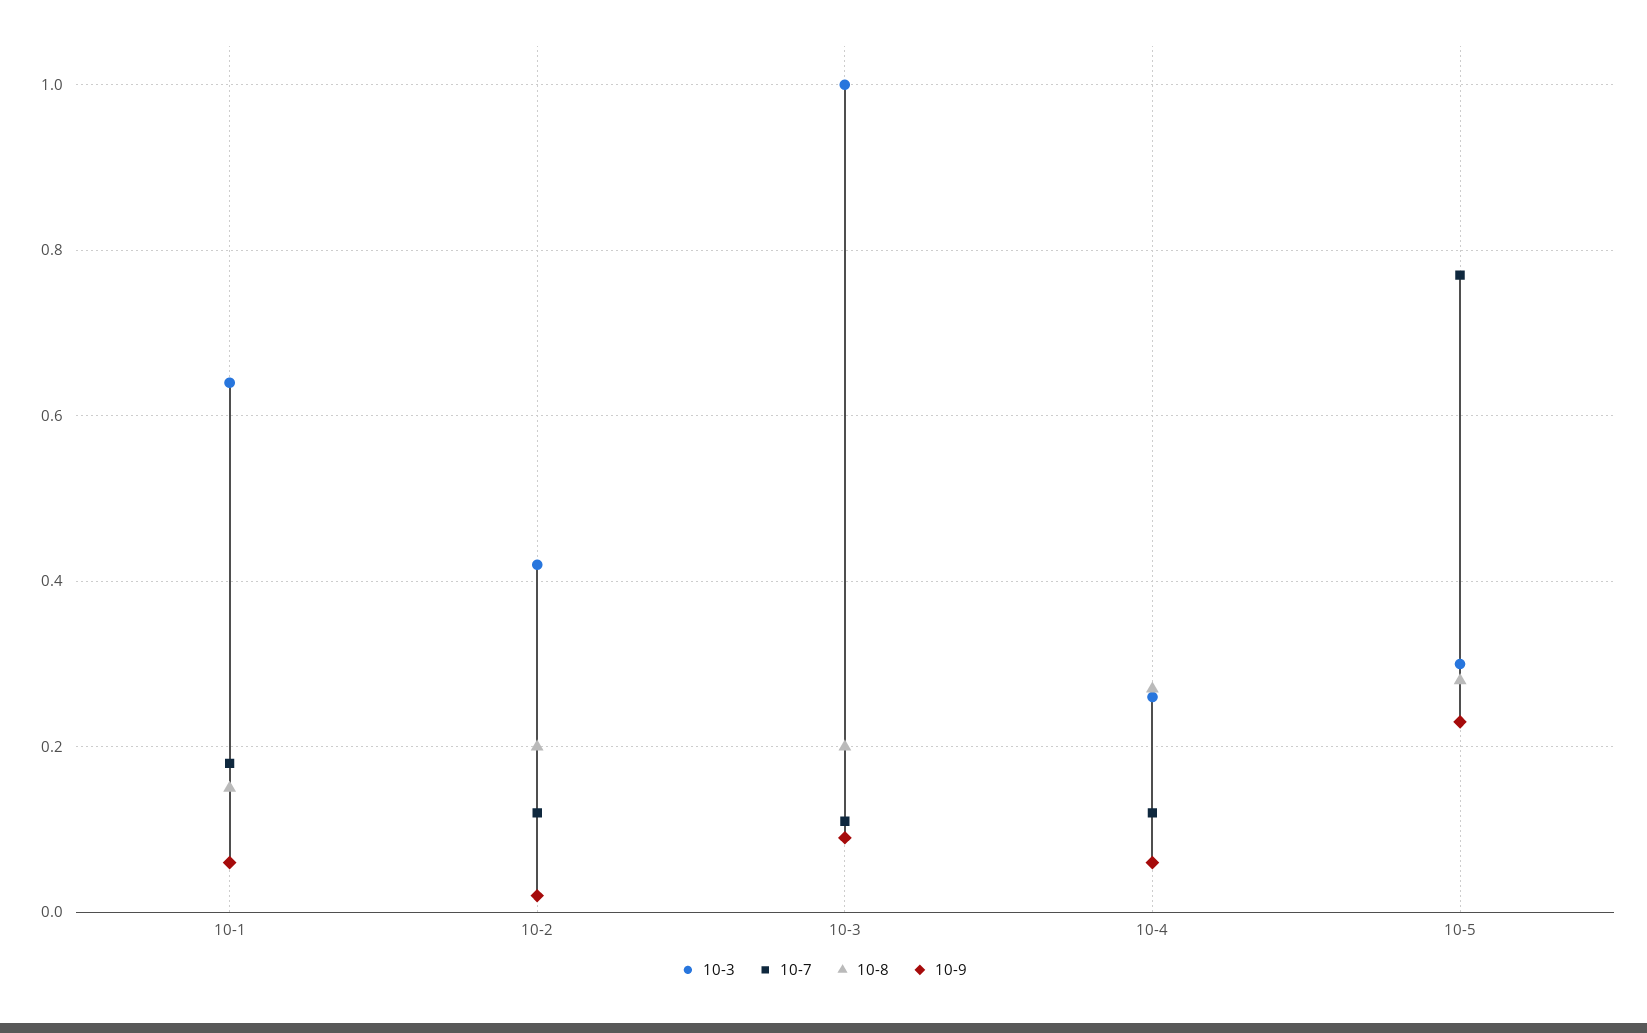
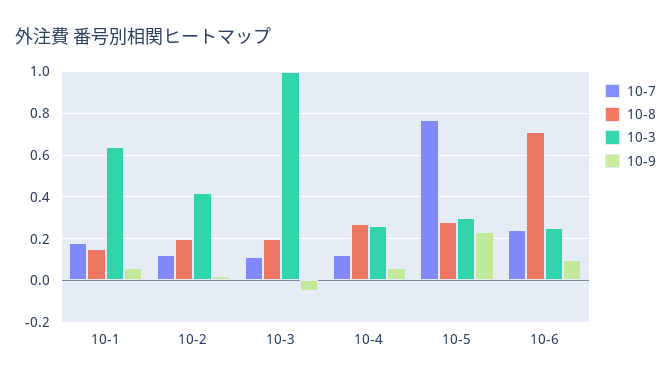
10-9, 10-3: 0.1 -> -0.05
10-7, 10-6: none -> 0.25
10-8, 10-6: none -> 0.7
10-3, 10-6: none -> 0.25
10-9, 10-6: none -> 0.1

